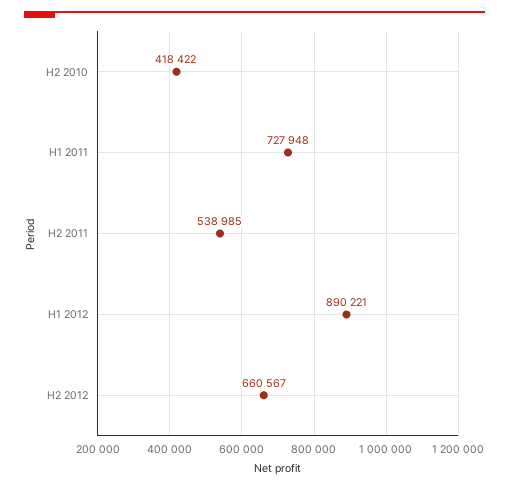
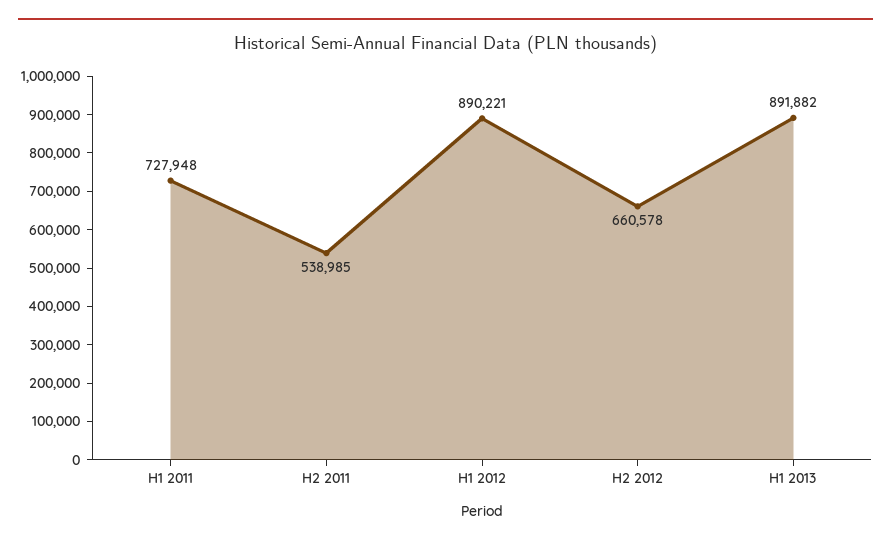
H2 2010: 418422 -> none
H2 2012: 660567 -> 660578
H1 2013: none -> 891882

